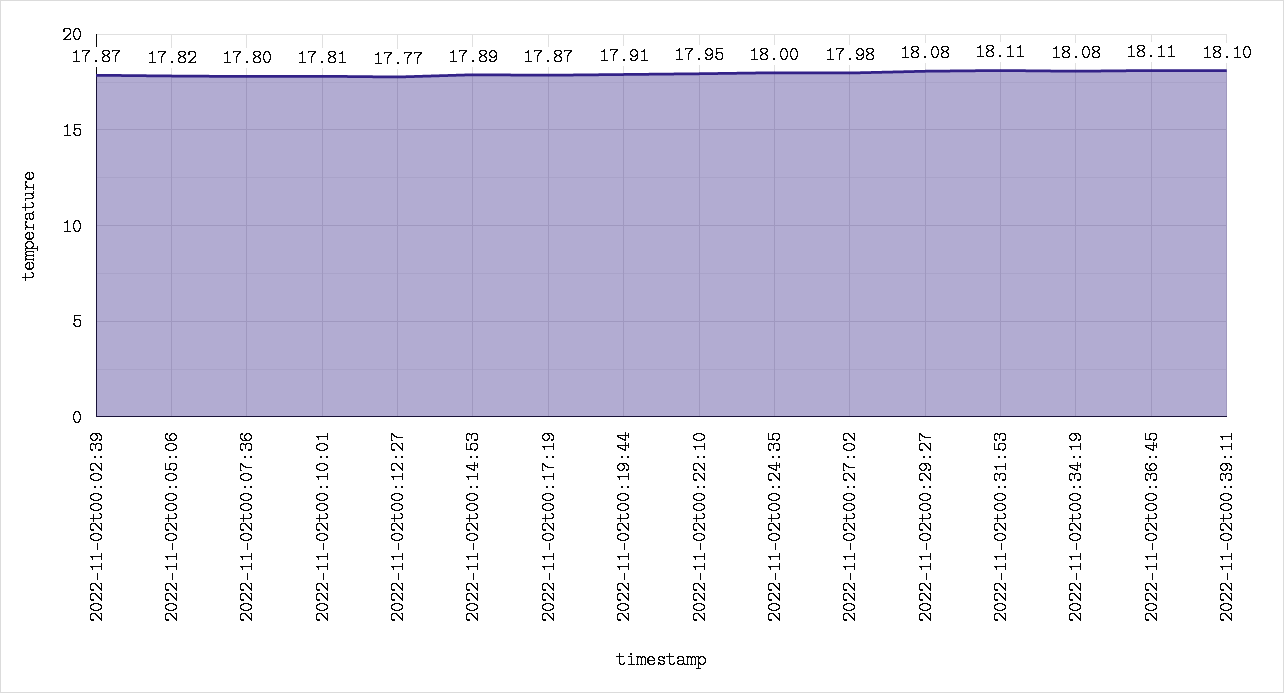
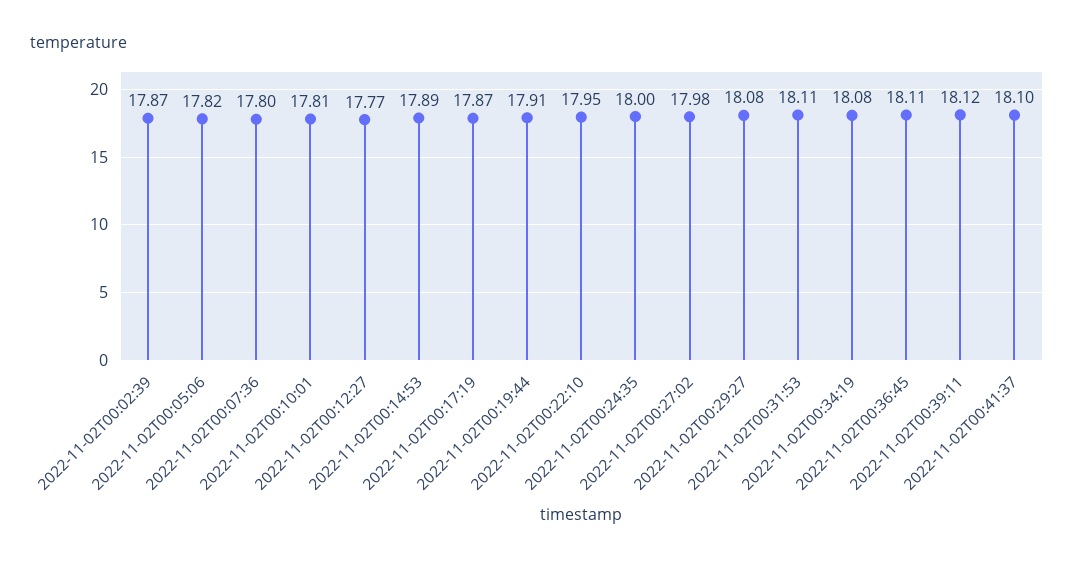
2022-11-02t00:39:11: 18.1 -> 18.12
2022-11-02T00:41:37: none -> 18.1

